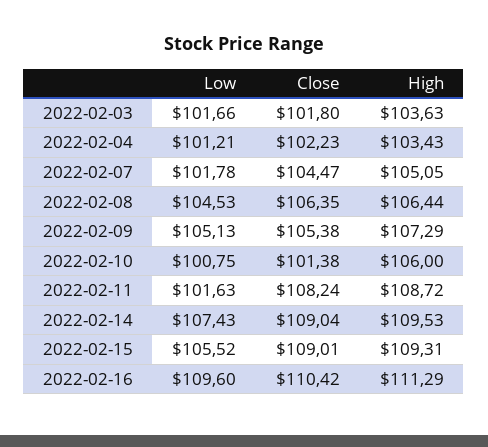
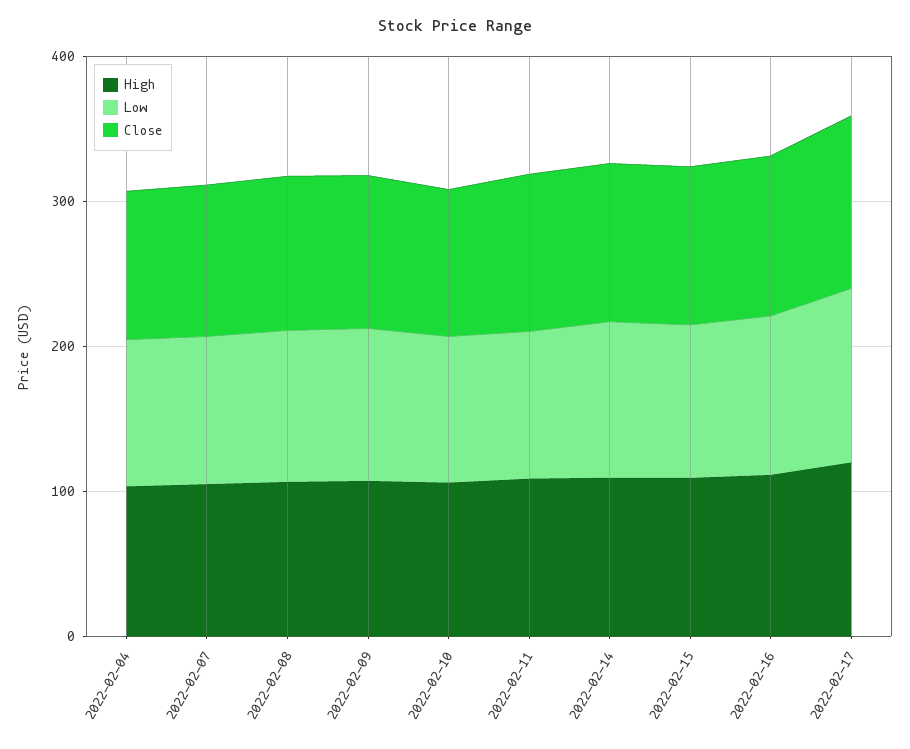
Low, 2022-02-03: 101.66 -> none
Close, 2022-02-03: 101.8 -> none
High, 2022-02-03: 103.63 -> none
High, 2022-02-17: none -> 120
Low, 2022-02-17: none -> 120
Close, 2022-02-17: none -> 120

